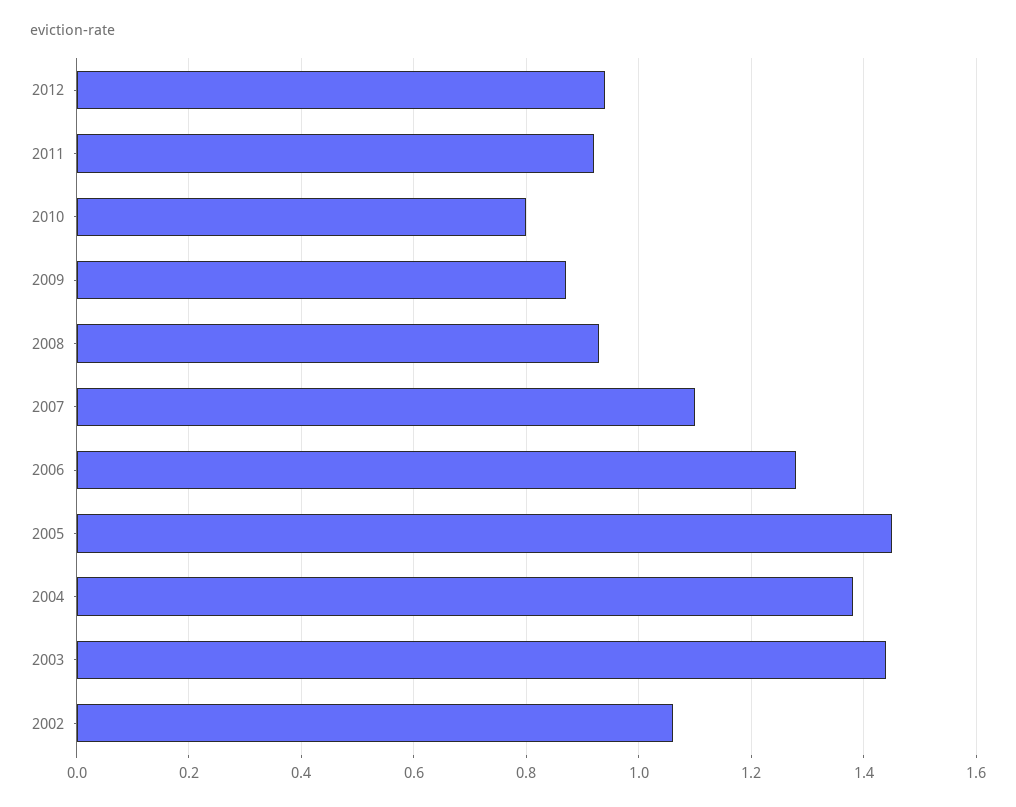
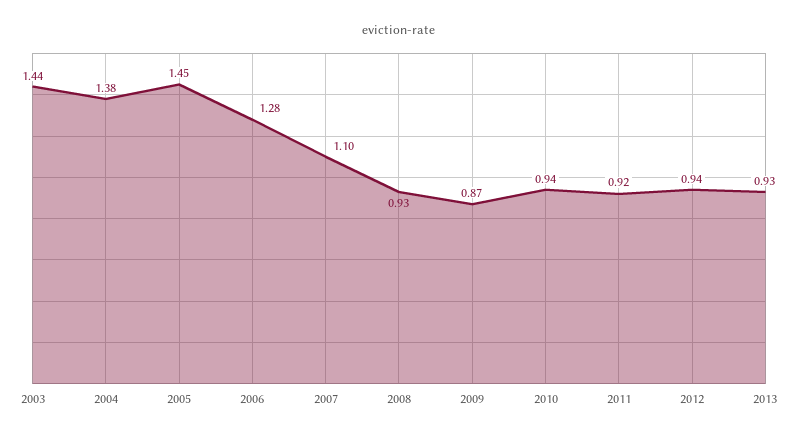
2010: 0.8 -> 0.94
2002: 1.05 -> none
2013: none -> 0.93

